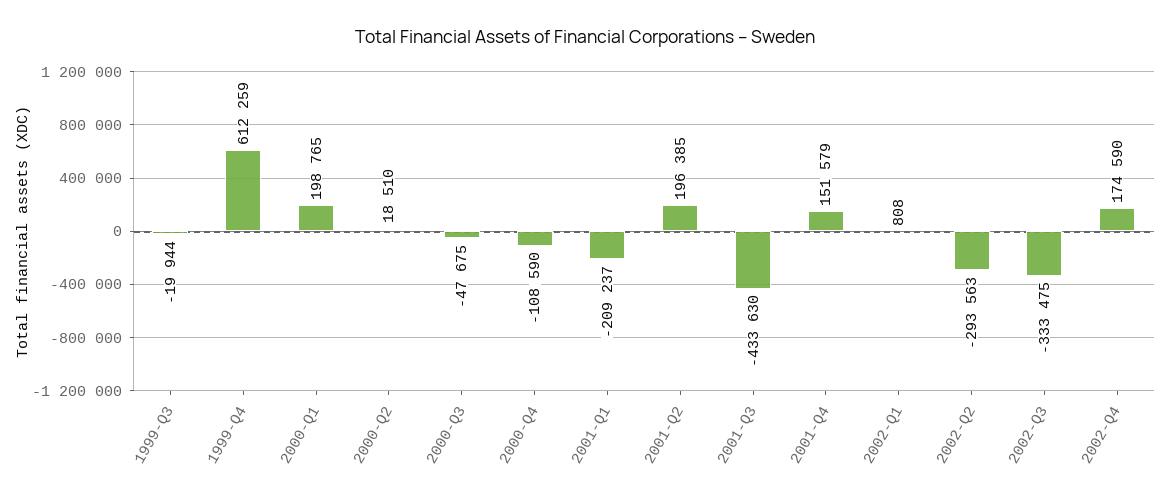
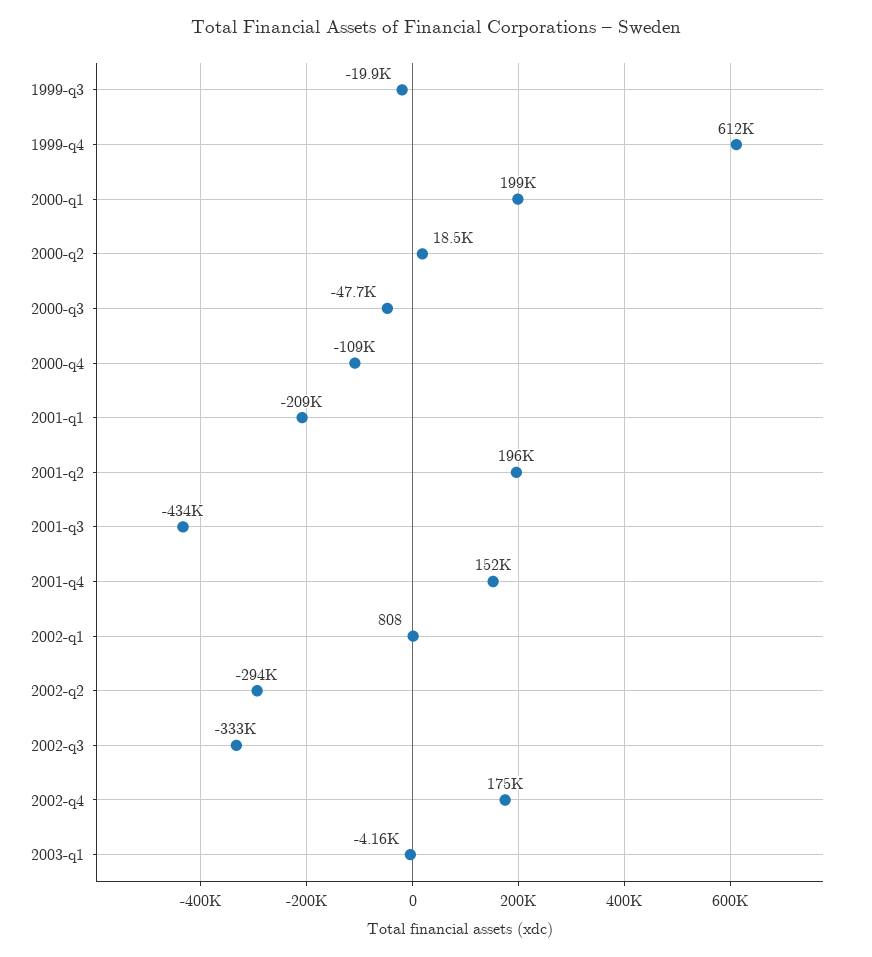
2003-q1: none -> -4160

